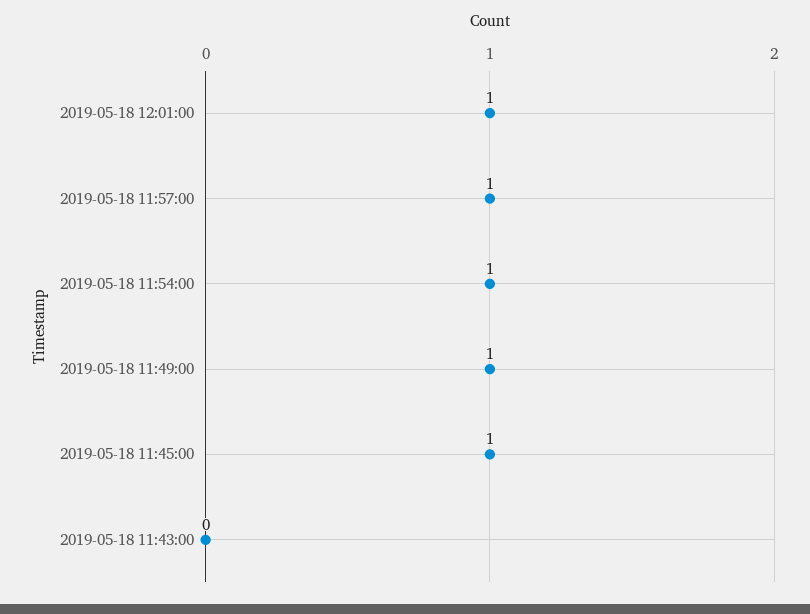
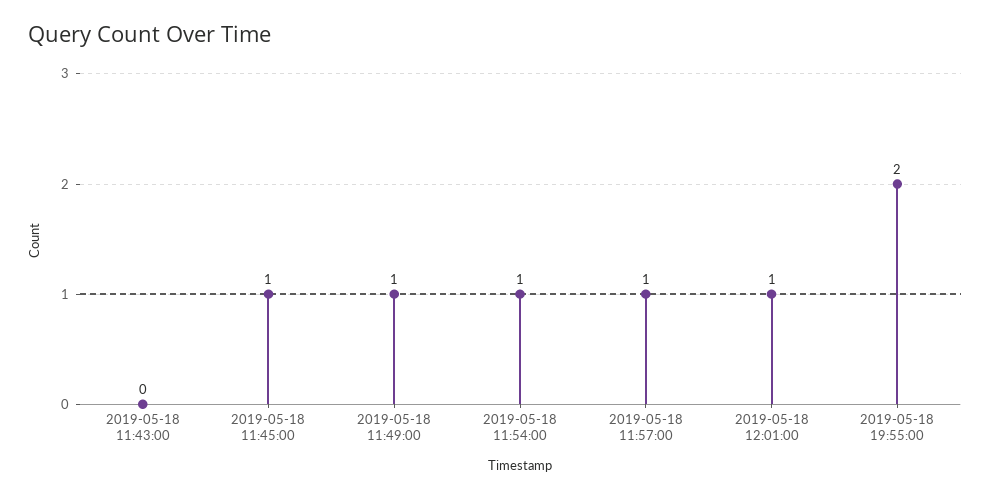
2019-05-18 19:55:00: none -> 2

